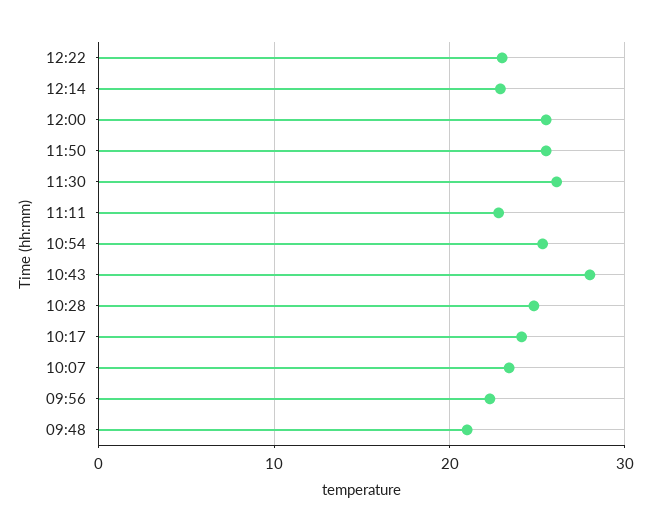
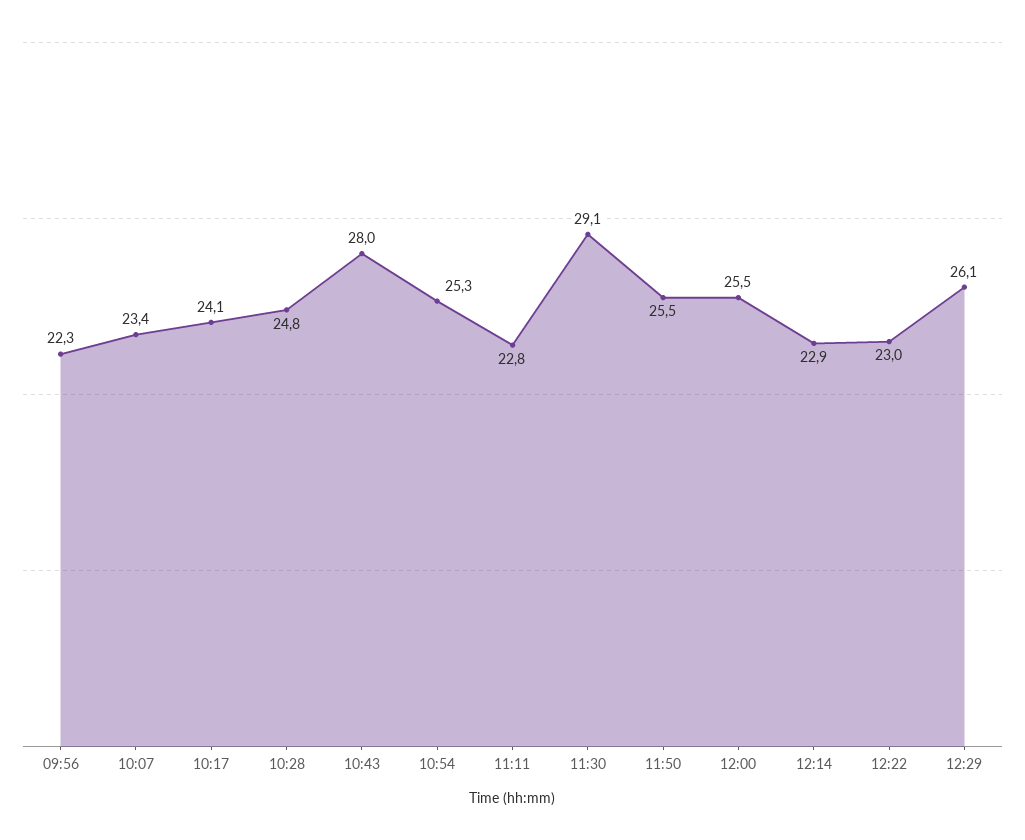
11:30: 26 -> 29.1
09:48: 21 -> none
12:29: none -> 26.1

